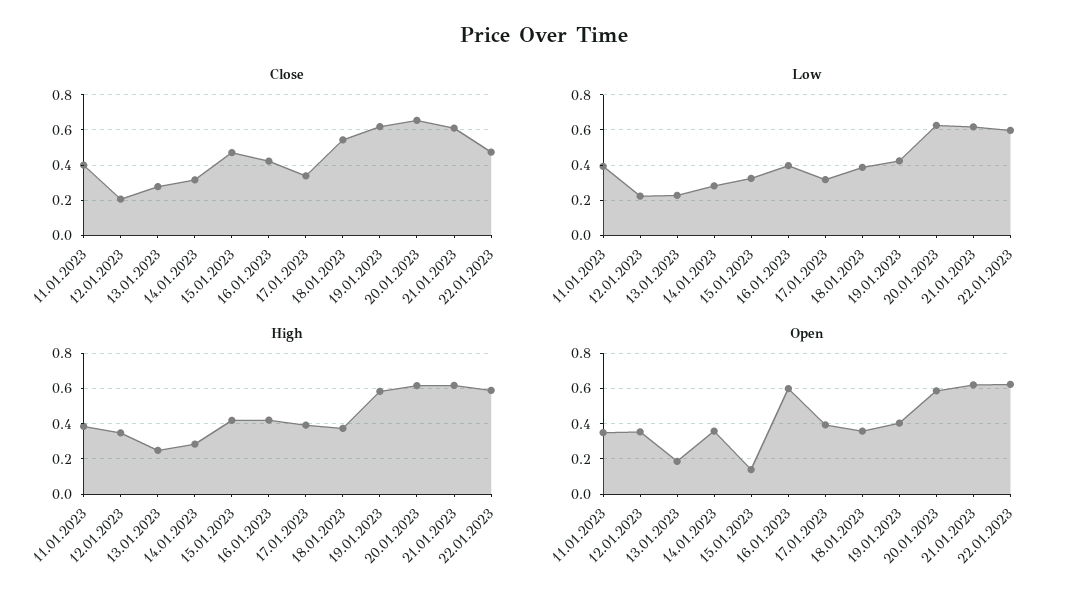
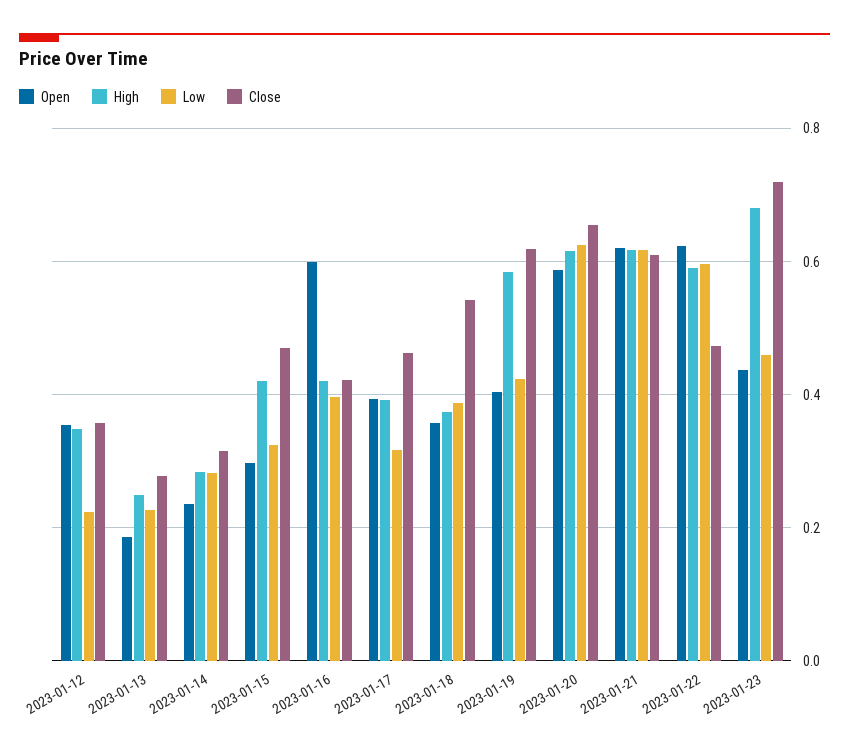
Close, 11.01.2023: 0.4 -> none
Close, 12.01.2023: 0.2 -> 0.36
Close, 17.01.2023: 0.35 -> 0.46
Low, 11.01.2023: 0.4 -> none
High, 11.01.2023: 0.4 -> none
Open, 11.01.2023: 0.35 -> none
Open, 14.01.2023: 0.35 -> 0.24
Open, 15.01.2023: 0.15 -> 0.3
Open, 2023-01-23: none -> 0.44
High, 2023-01-23: none -> 0.68
Low, 2023-01-23: none -> 0.46
Close, 2023-01-23: none -> 0.72

